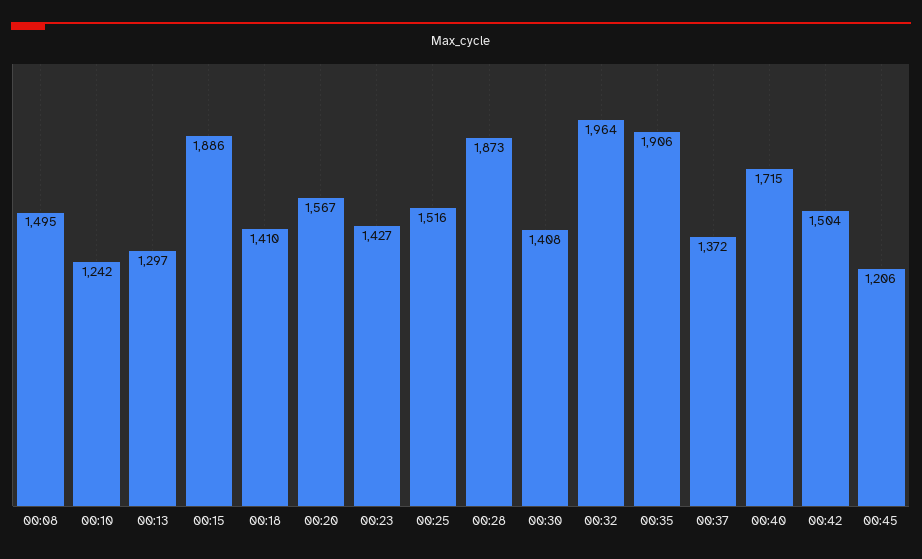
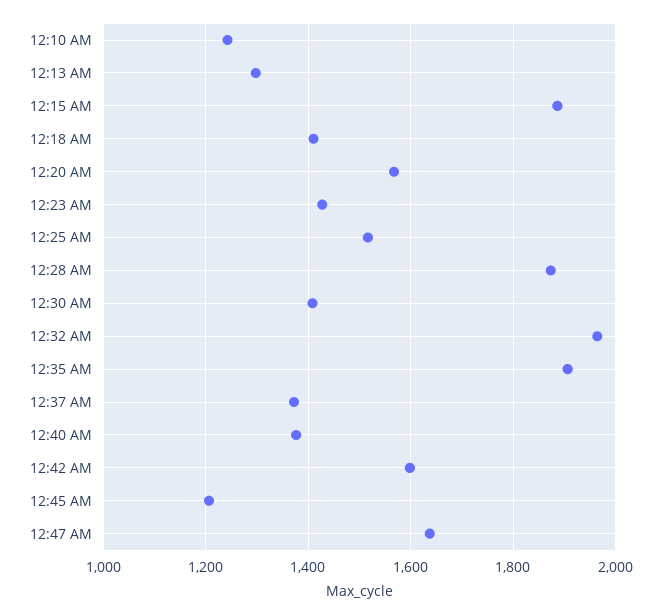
00:08: 1495 -> none
00:40: 1715 -> 1380
00:42: 1504 -> 1600
12:47 AM: none -> 1640

